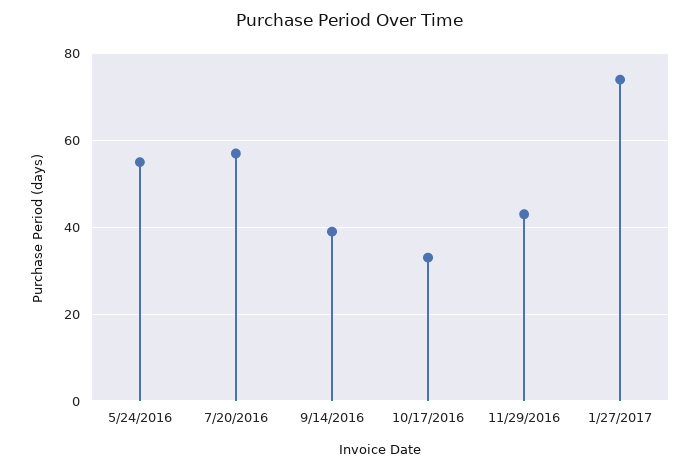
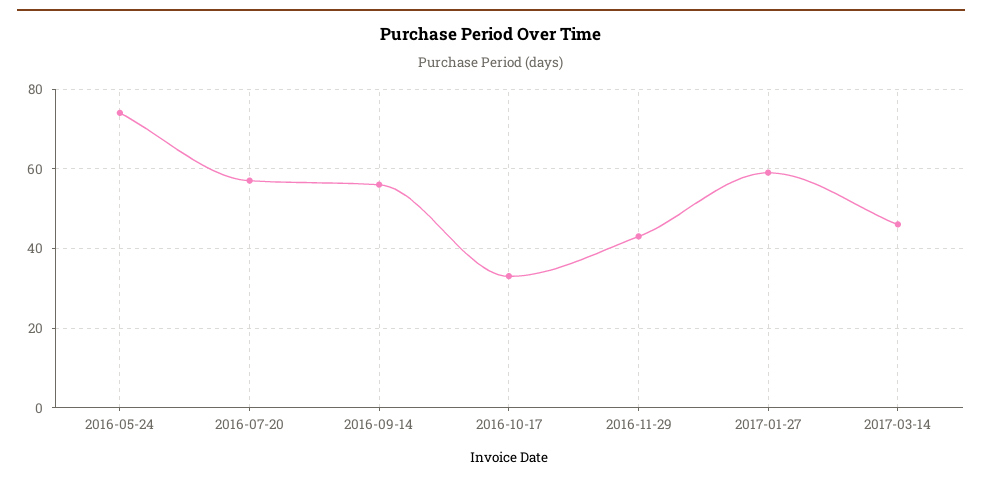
5/24/2016: 55 -> 75
9/14/2016: 40 -> 55
1/27/2017: 75 -> 60
2017-03-14: none -> 45

